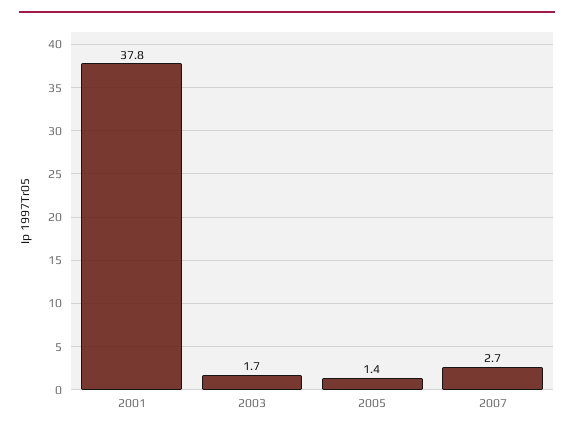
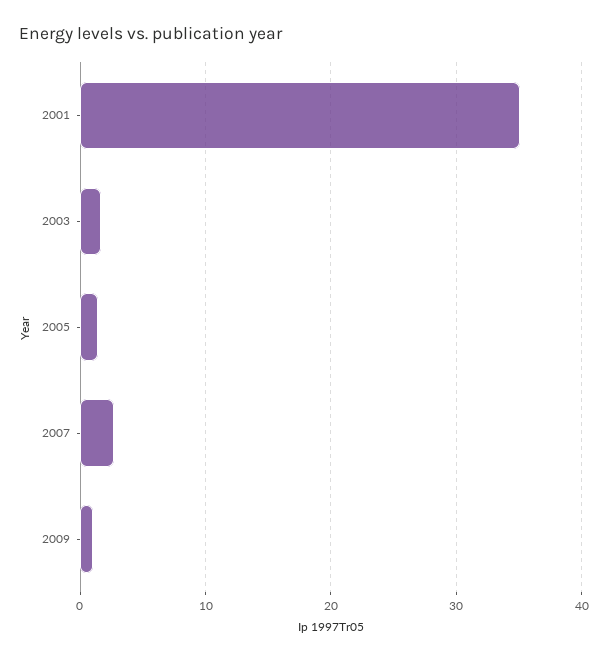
2001: 37.8 -> 35
2009: none -> 1

